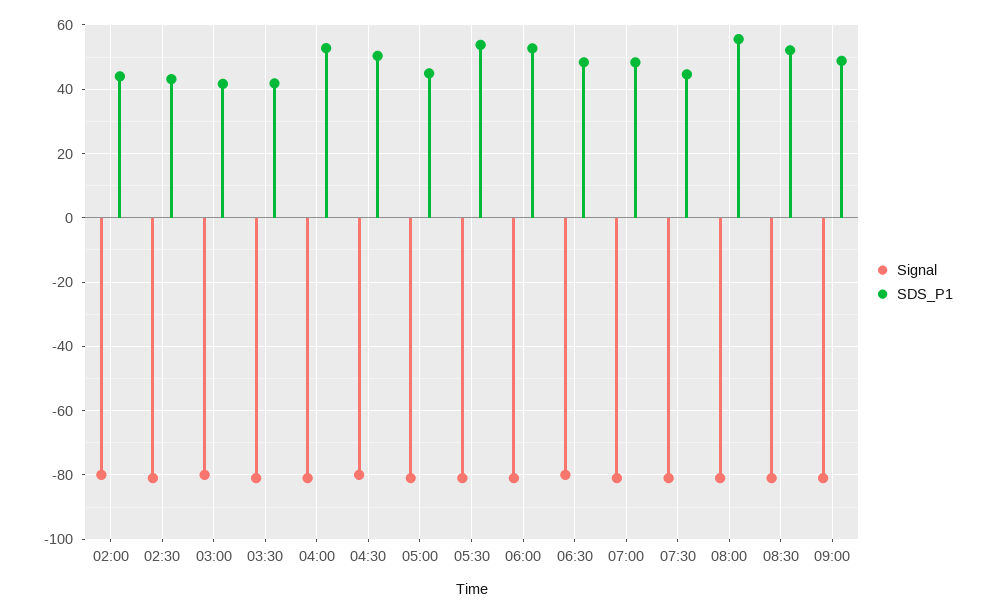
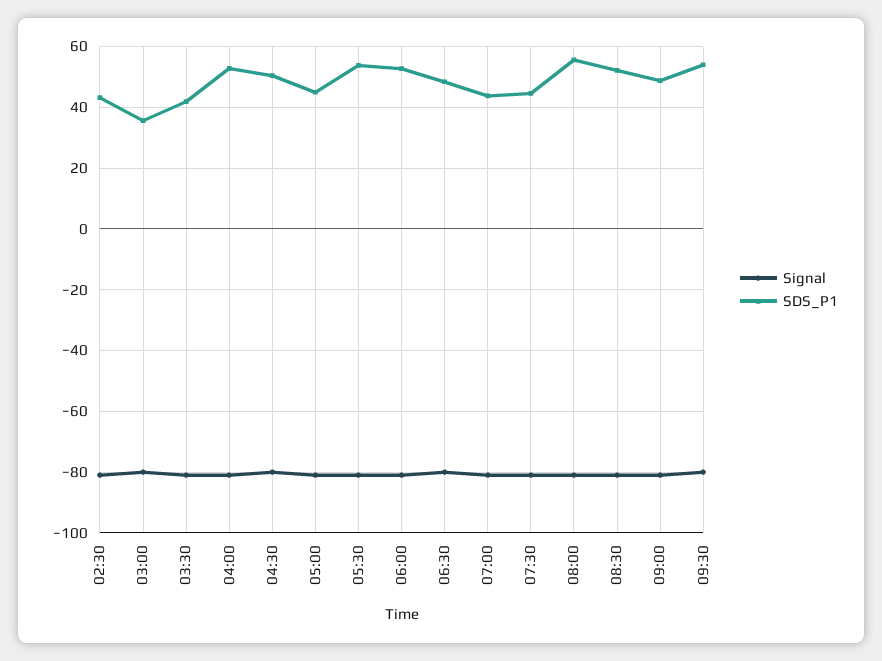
Signal, 02:00: -80 -> none
SDS_P1, 02:00: 44 -> none
SDS_P1, 03:00: 42 -> 36
SDS_P1, 07:00: 48 -> 44
Signal, 09:30: none -> -80
SDS_P1, 09:30: none -> 54

